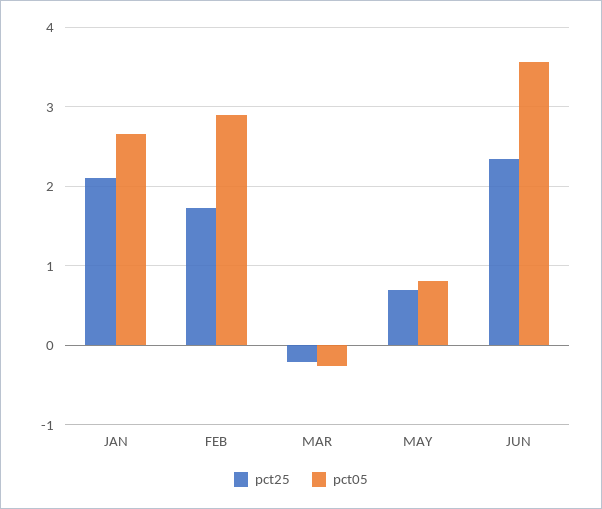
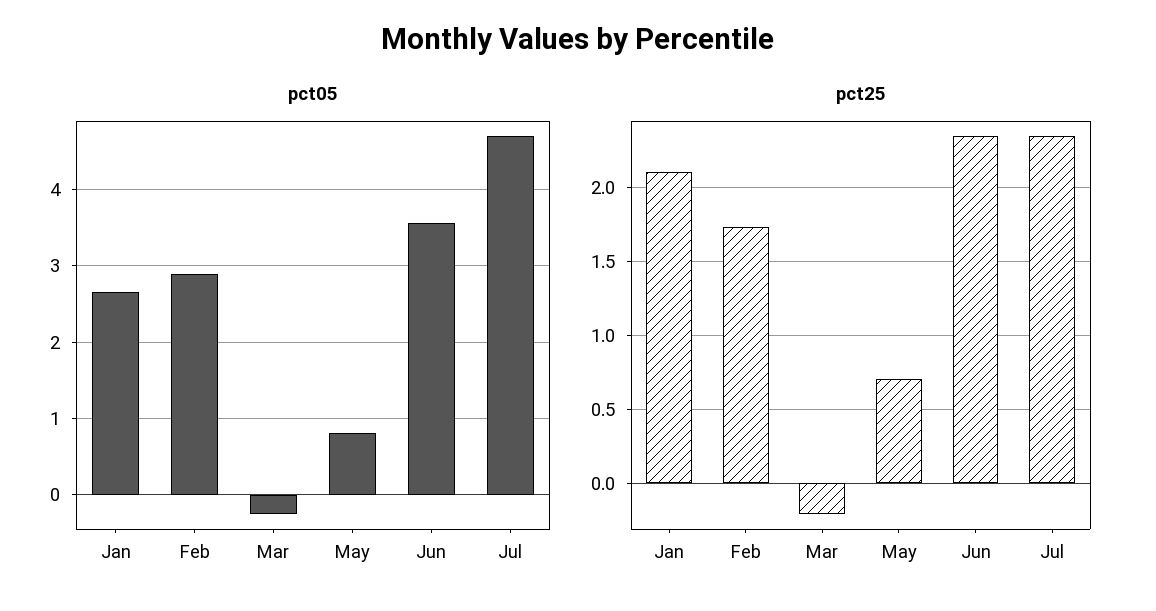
pct05, Jul: none -> 4.7
pct25, Jul: none -> 2.35

